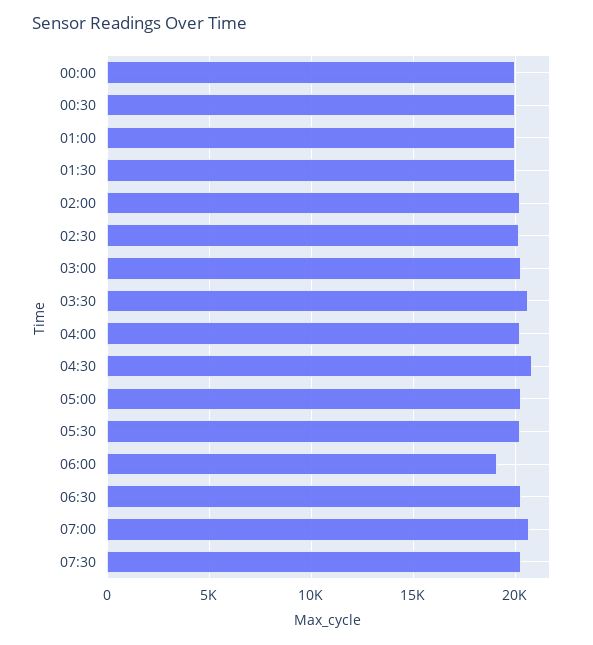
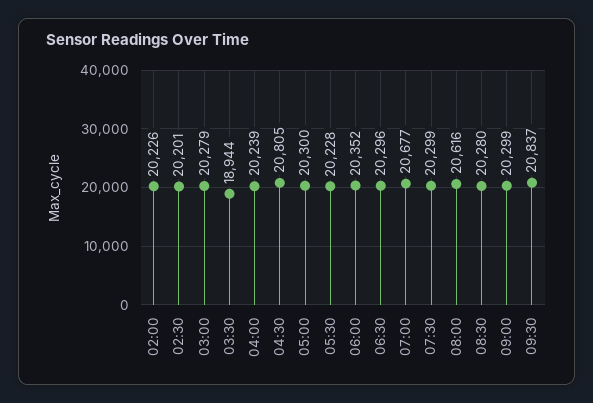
00:00: 20000 -> none
00:30: 20000 -> none
01:00: 20000 -> none
01:30: 20000 -> none
03:30: 20500 -> 18944
06:00: 19000 -> 20352
08:00: none -> 20616
08:30: none -> 20280
09:00: none -> 20299
09:30: none -> 20837

